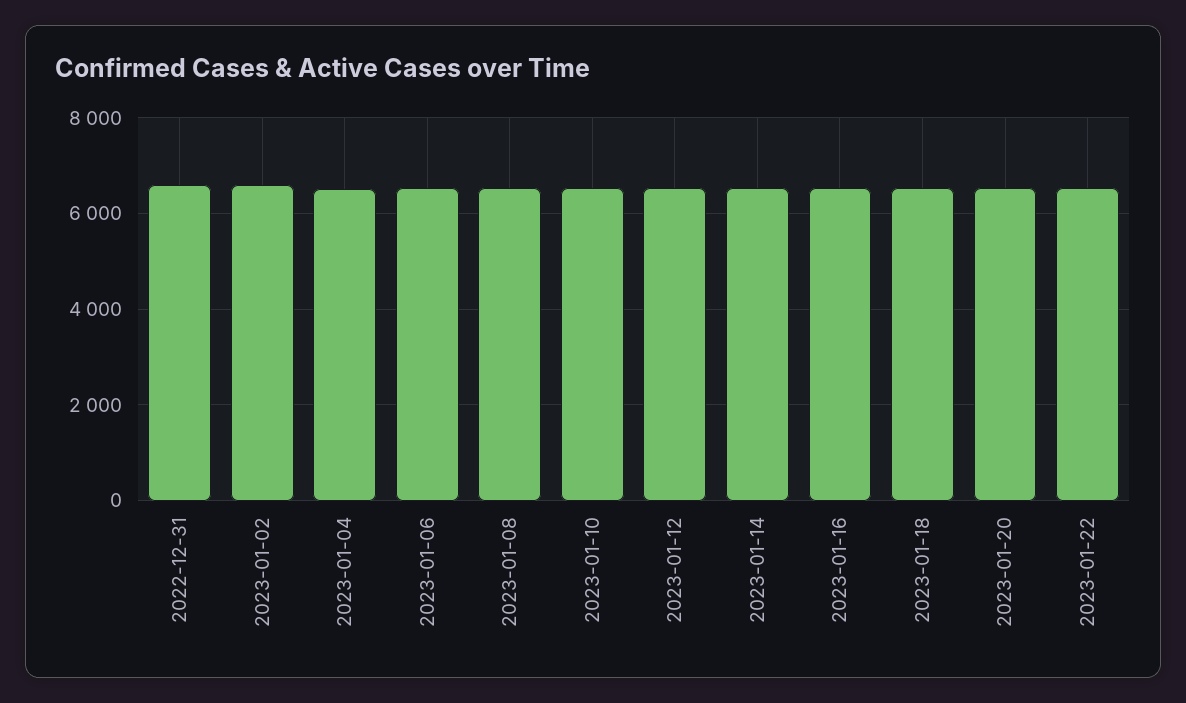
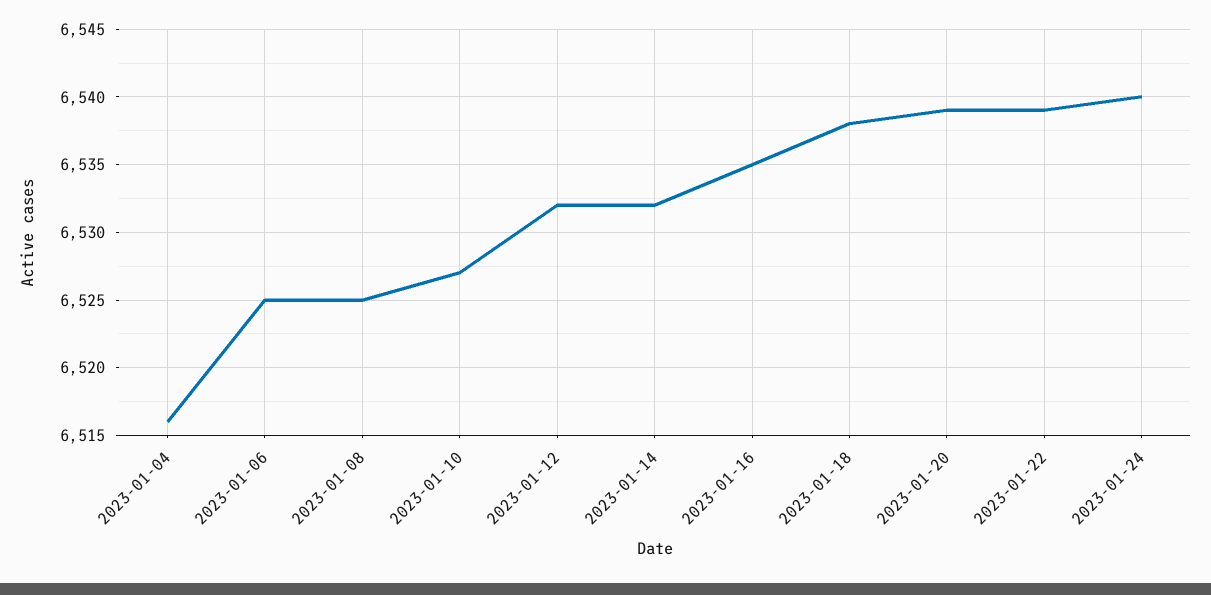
2022-12-31: 6600 -> none
2023-01-02: 6600 -> none
2023-01-24: none -> 6540

